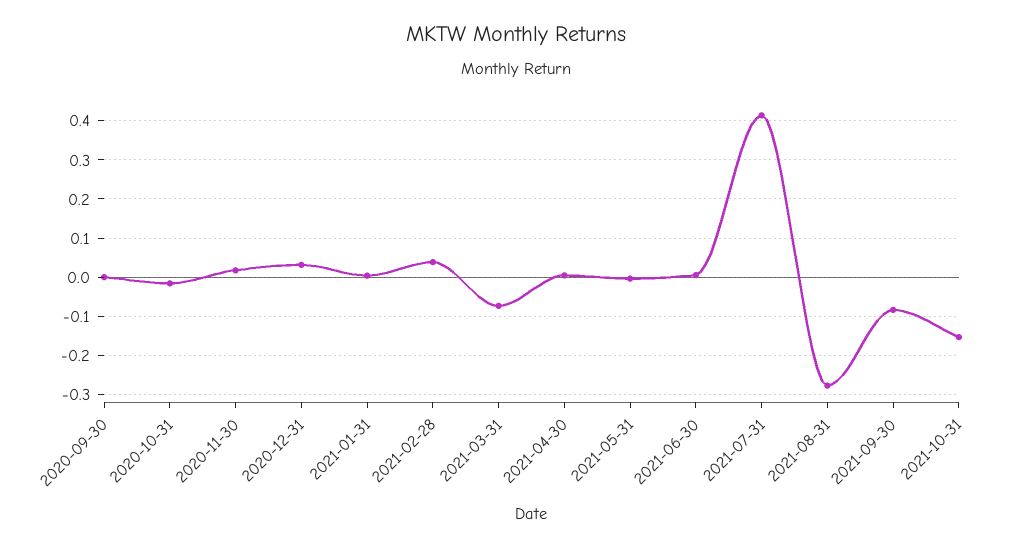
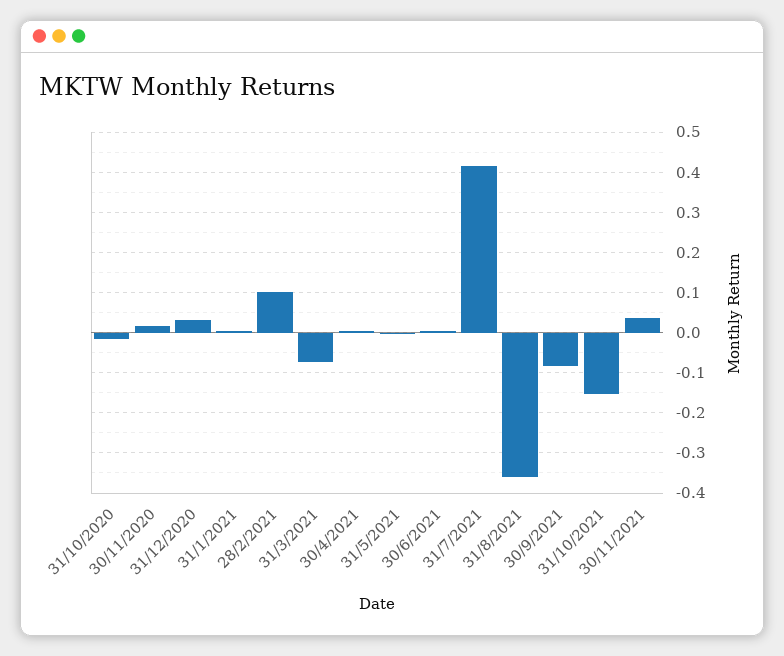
2020-09-30: 0 -> none
2021-02-28: 0.04 -> 0.1
2021-08-31: -0.28 -> -0.36
30/11/2021: none -> 0.04

